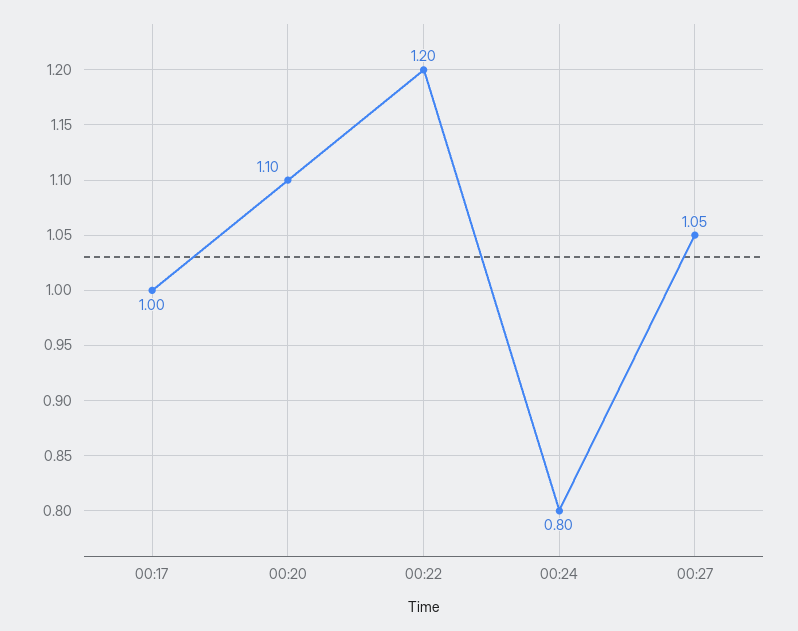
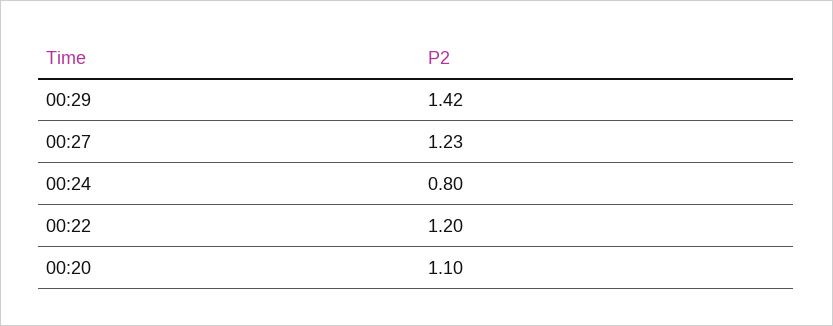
00:17: 1 -> none
00:27: 1.05 -> 1.23
00:29: none -> 1.42

